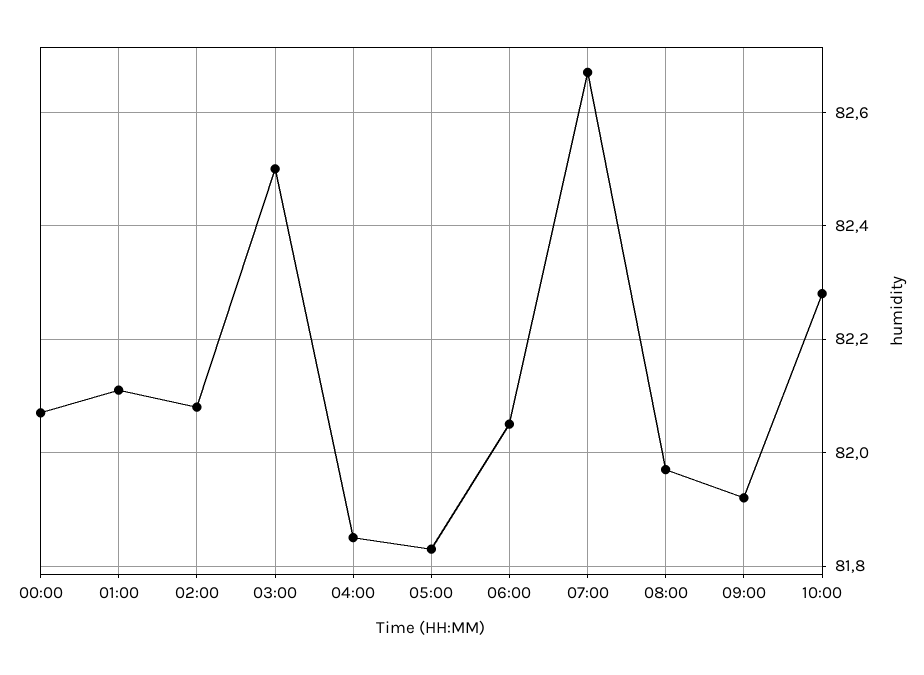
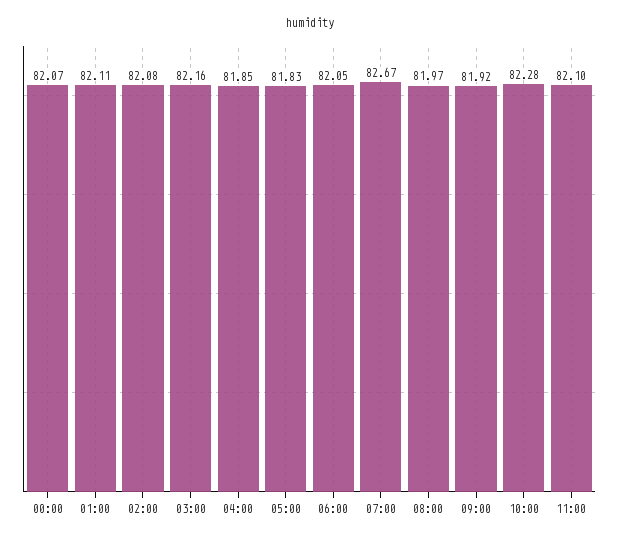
03:00: 82.5 -> 82.16
11:00: none -> 82.1

